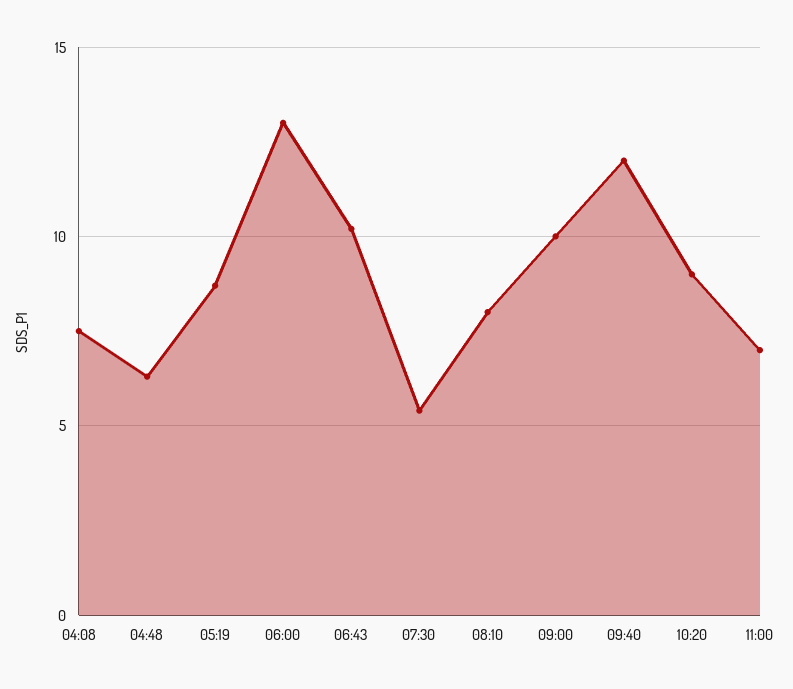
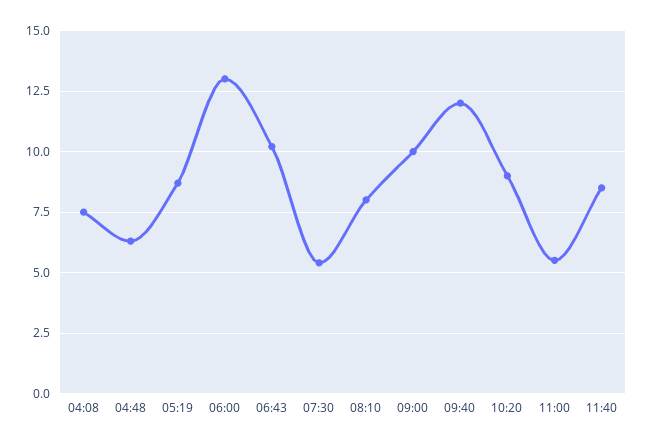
11:00: 7 -> 5.5
11:40: none -> 8.5

